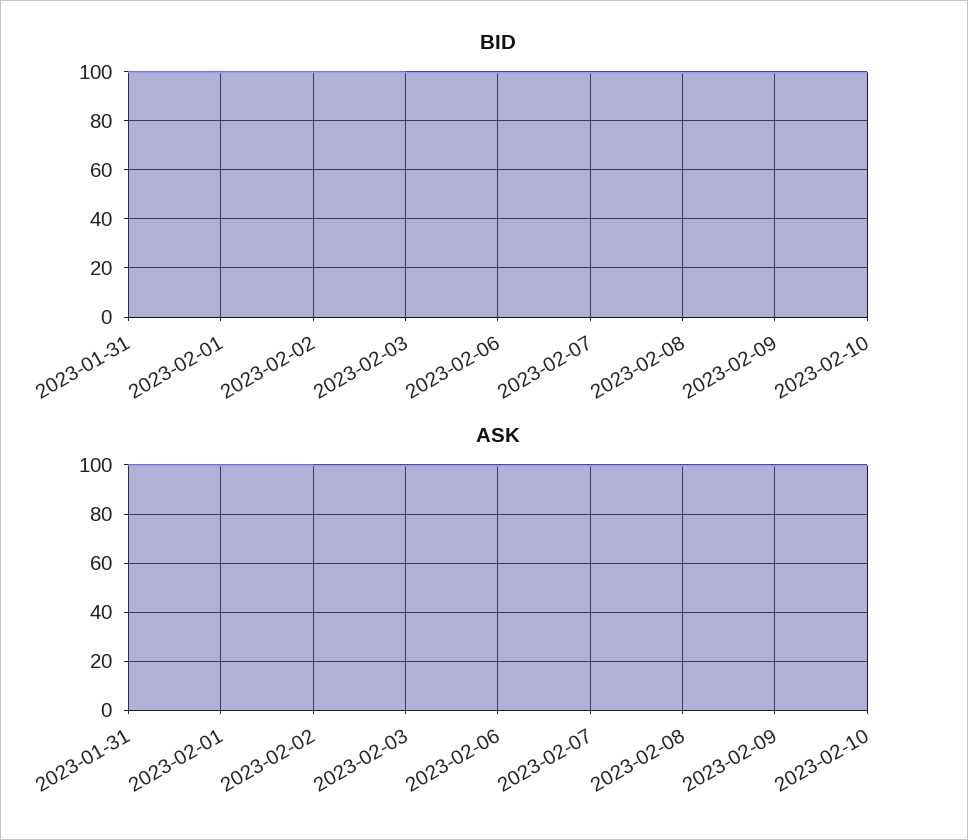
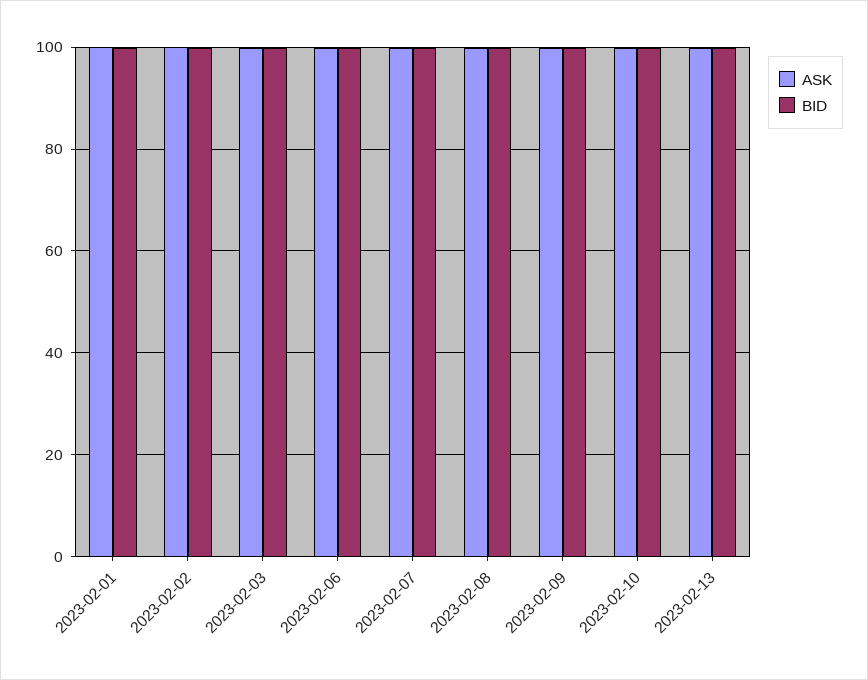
BID, 2023-01-31: 100 -> none
ASK, 2023-01-31: 100 -> none
ASK, 2023-02-13: none -> 100
BID, 2023-02-13: none -> 100

